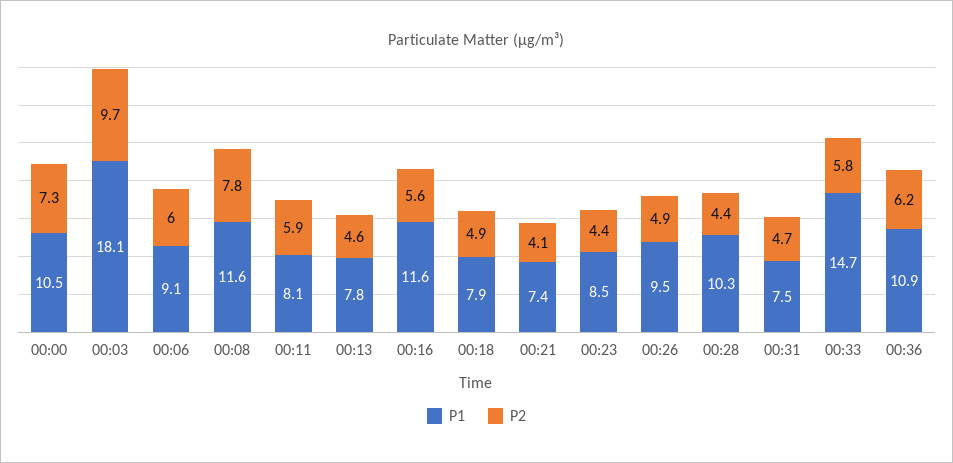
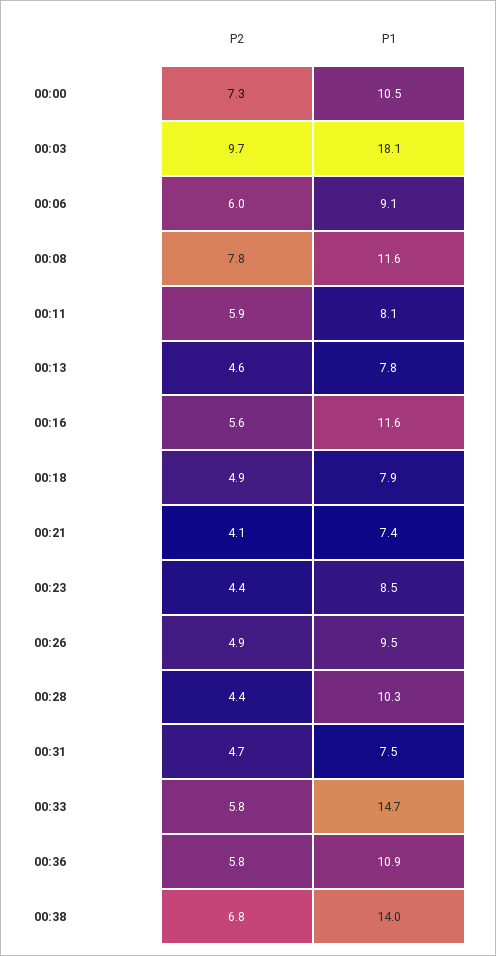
P2, 00:36: 6.2 -> 5.8
P2, 00:38: none -> 6.8
P1, 00:38: none -> 14

